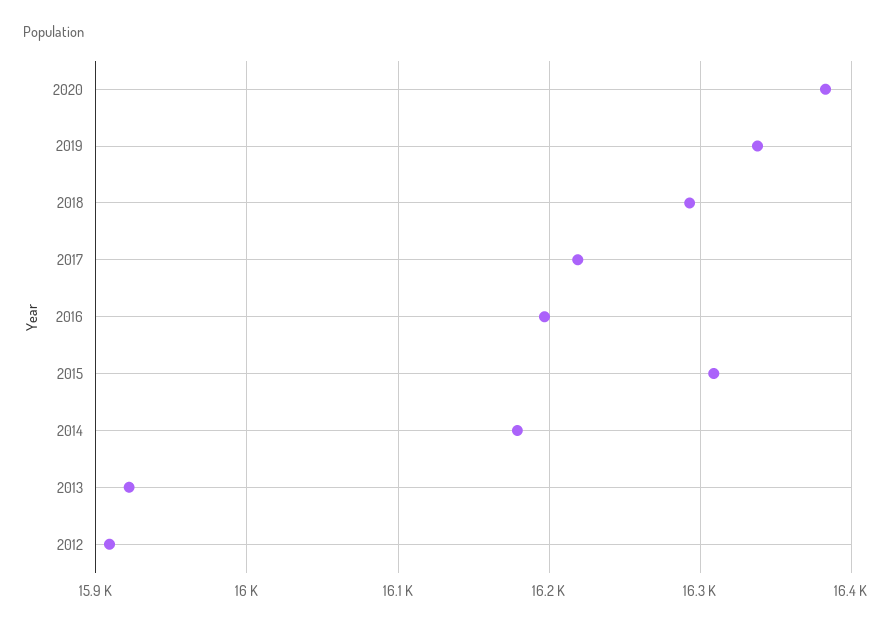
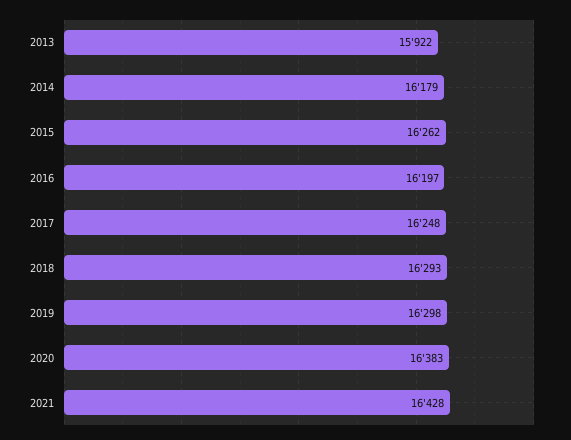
2019: 16340 -> 16298
2017: 16220 -> 16248
2015: 16310 -> 16262
2012: 15910 -> none
2021: none -> 16428

